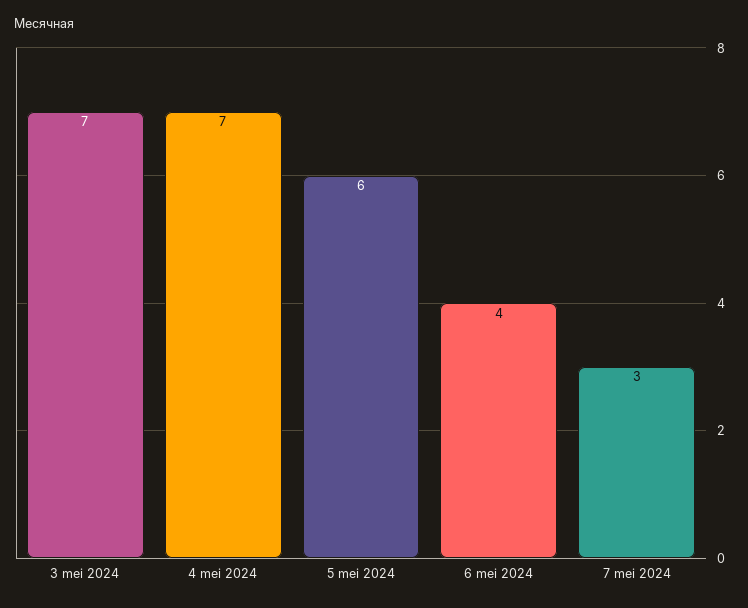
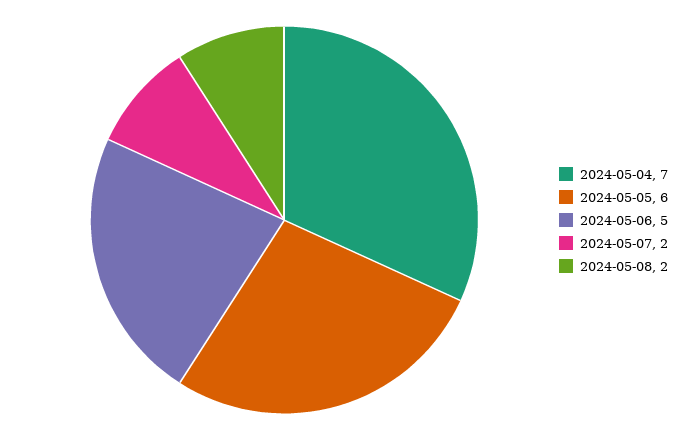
3 mei 2024: 7 -> none
6 mei 2024: 4 -> 5
7 mei 2024: 3 -> 2
2024-05-08: none -> 2

